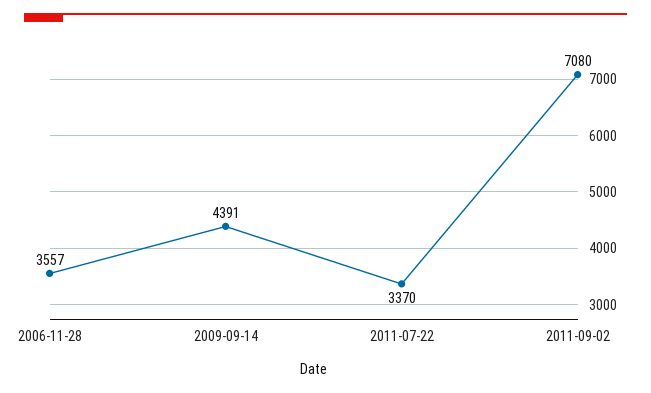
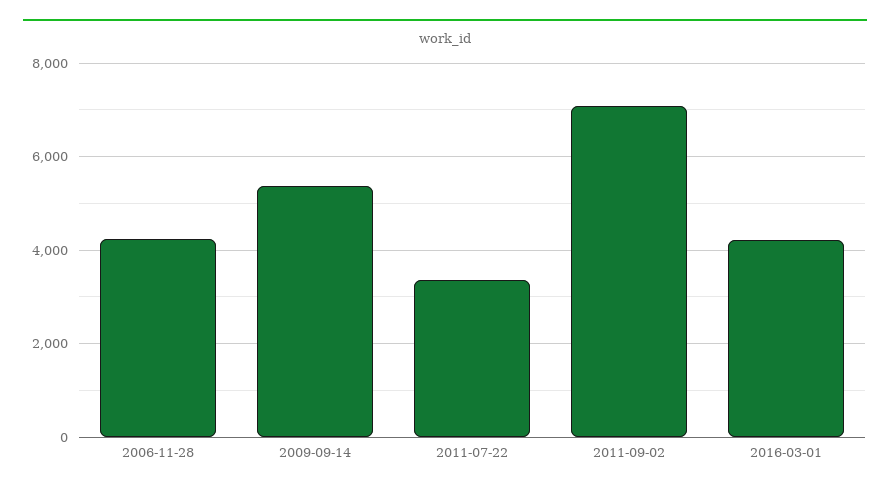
2006-11-28: 3557 -> 4200
2009-09-14: 4391 -> 5400
2016-03-01: none -> 4200

